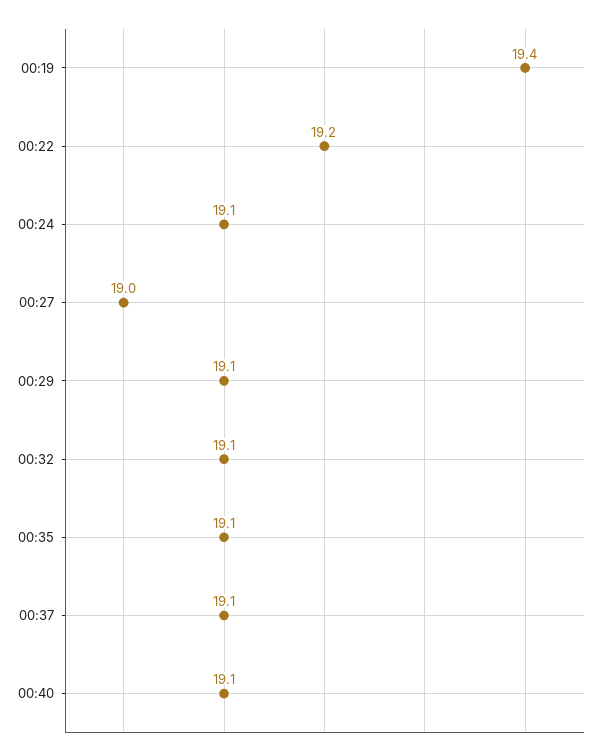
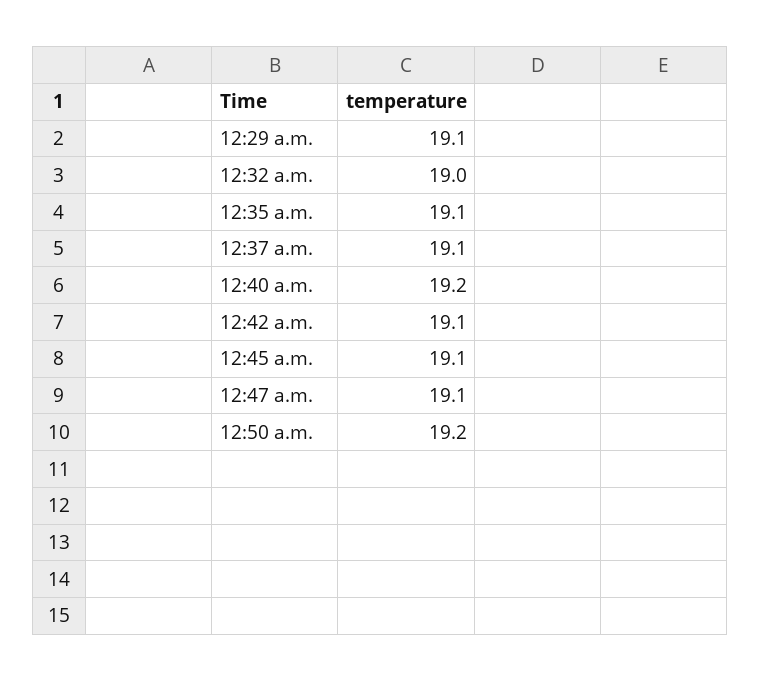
00:19: 19.4 -> none
00:22: 19.2 -> none
00:24: 19.1 -> none
00:27: 19 -> none
00:32: 19.1 -> 19
00:40: 19.1 -> 19.2
12:42 a.m.: none -> 19.1
12:45 a.m.: none -> 19.1
12:47 a.m.: none -> 19.1
12:50 a.m.: none -> 19.2

